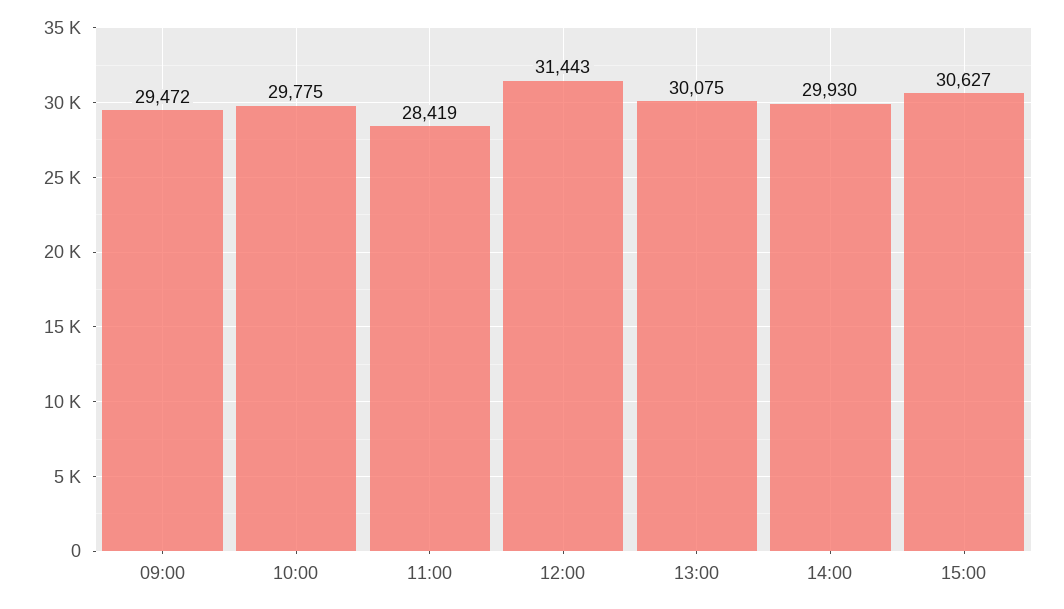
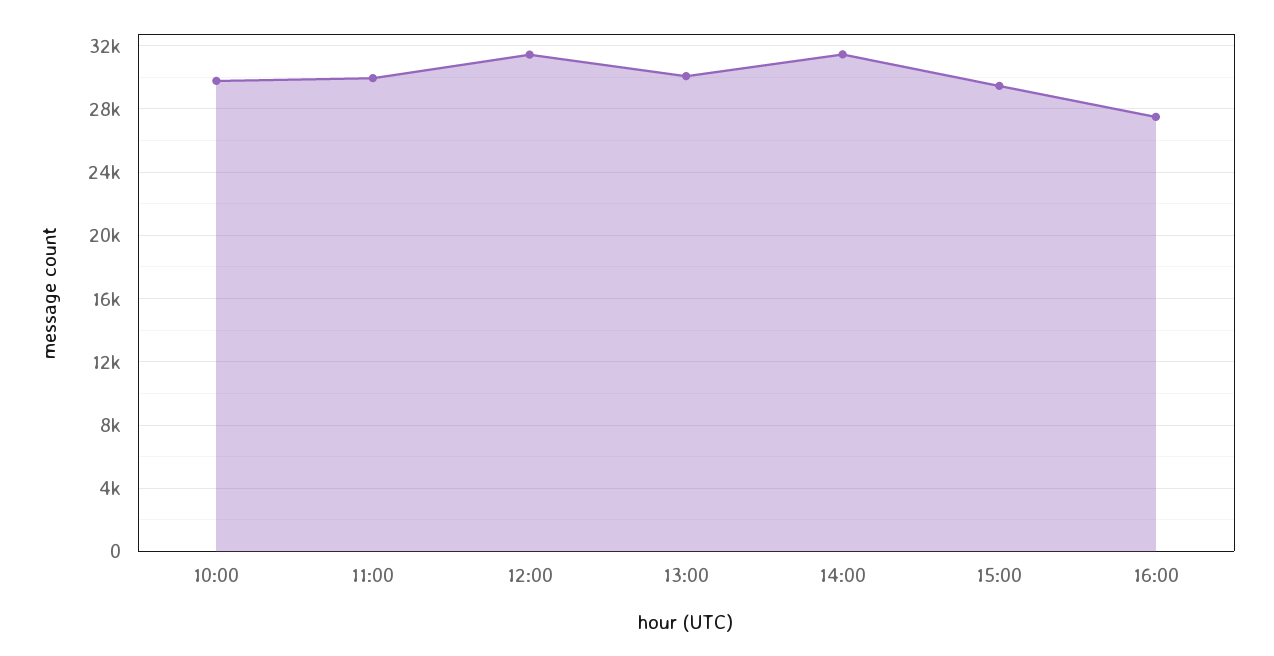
09:00: 29472 -> none
11:00: 28419 -> 30000
14:00: 29930 -> 31500
15:00: 30627 -> 29500
16:00: none -> 27500

